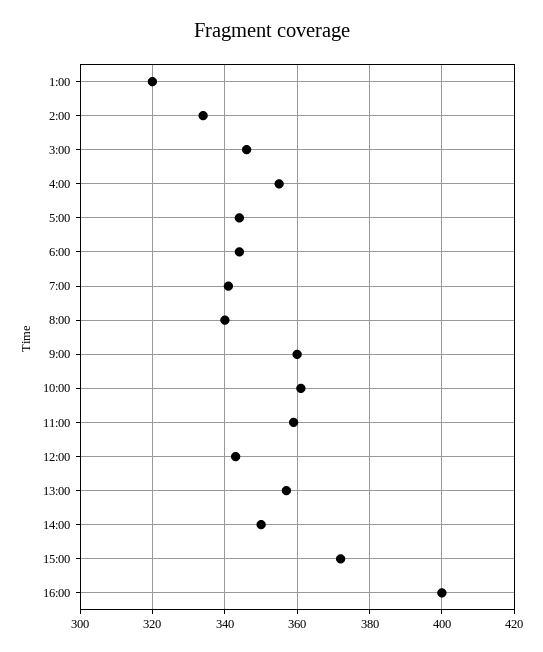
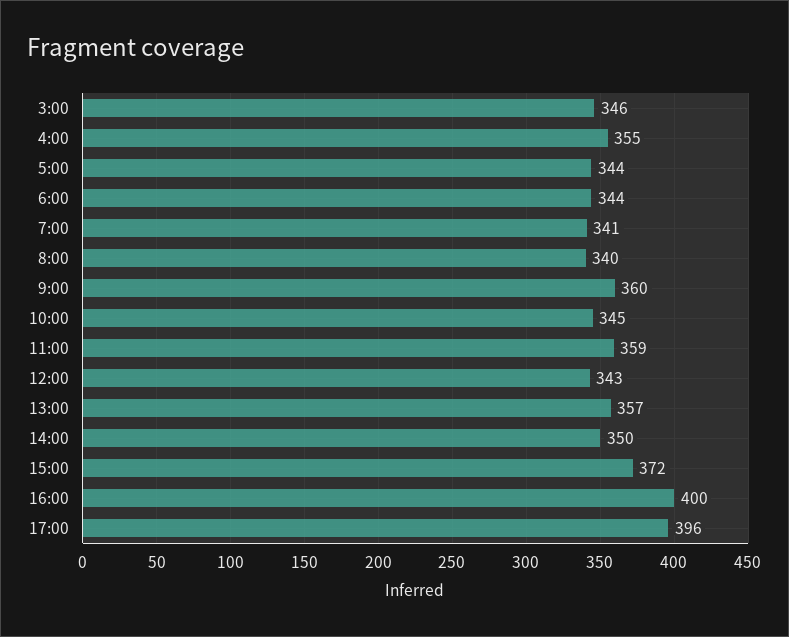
1:00: 320 -> none
2:00: 335 -> none
10:00: 360 -> 345
17:00: none -> 396

